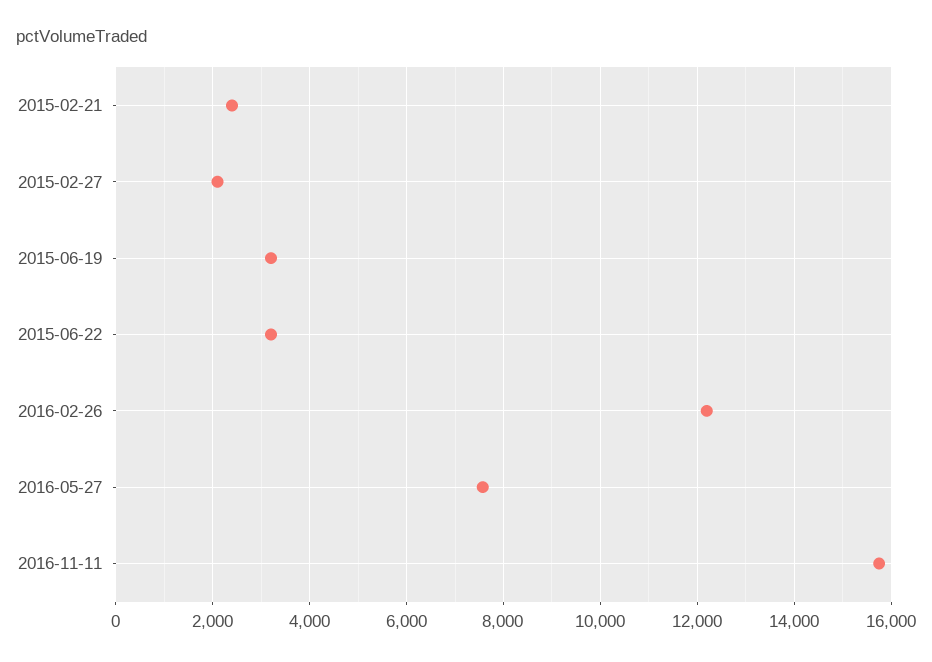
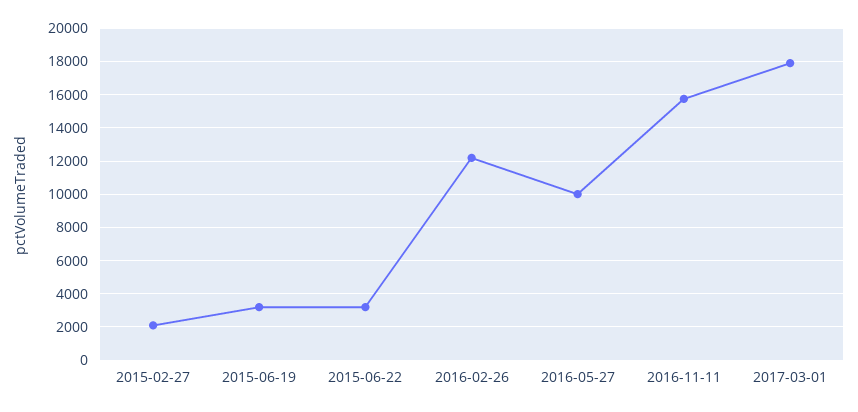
2015-02-21: 2400 -> none
2016-05-27: 7600 -> 10000
2017-03-01: none -> 18000

